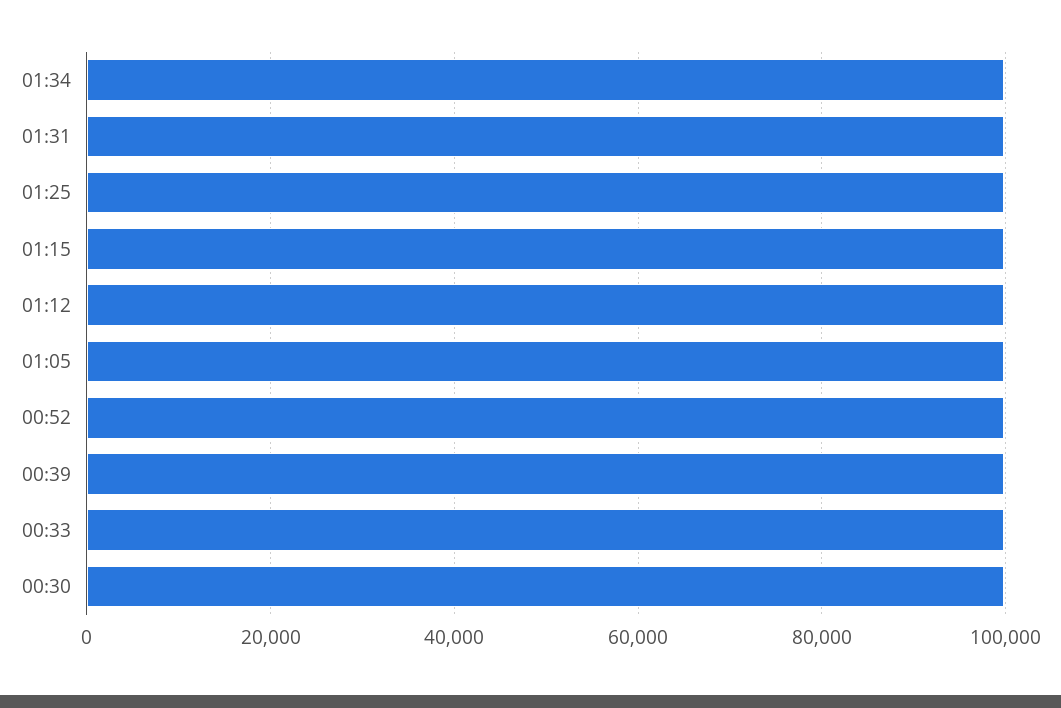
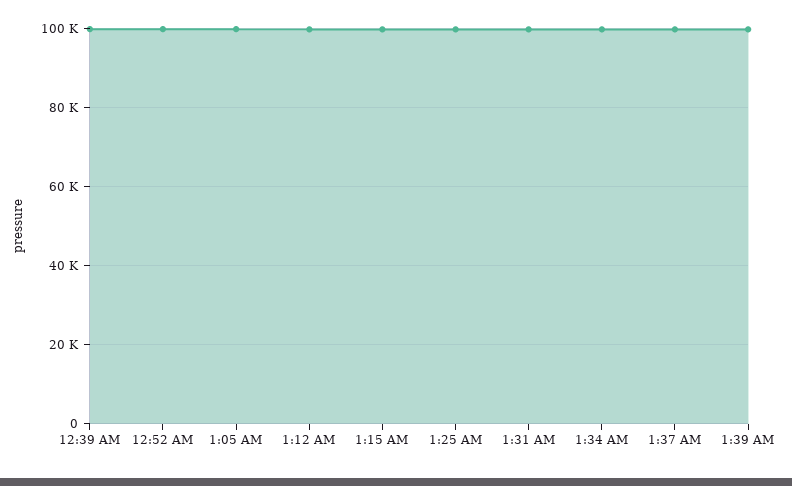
00:33: 100000 -> none
00:30: 100000 -> none
1:37 AM: none -> 100000
1:39 AM: none -> 100000

